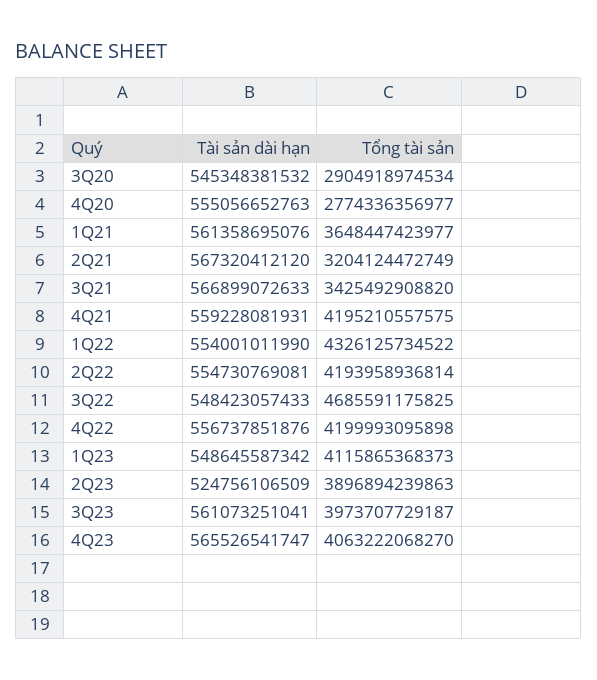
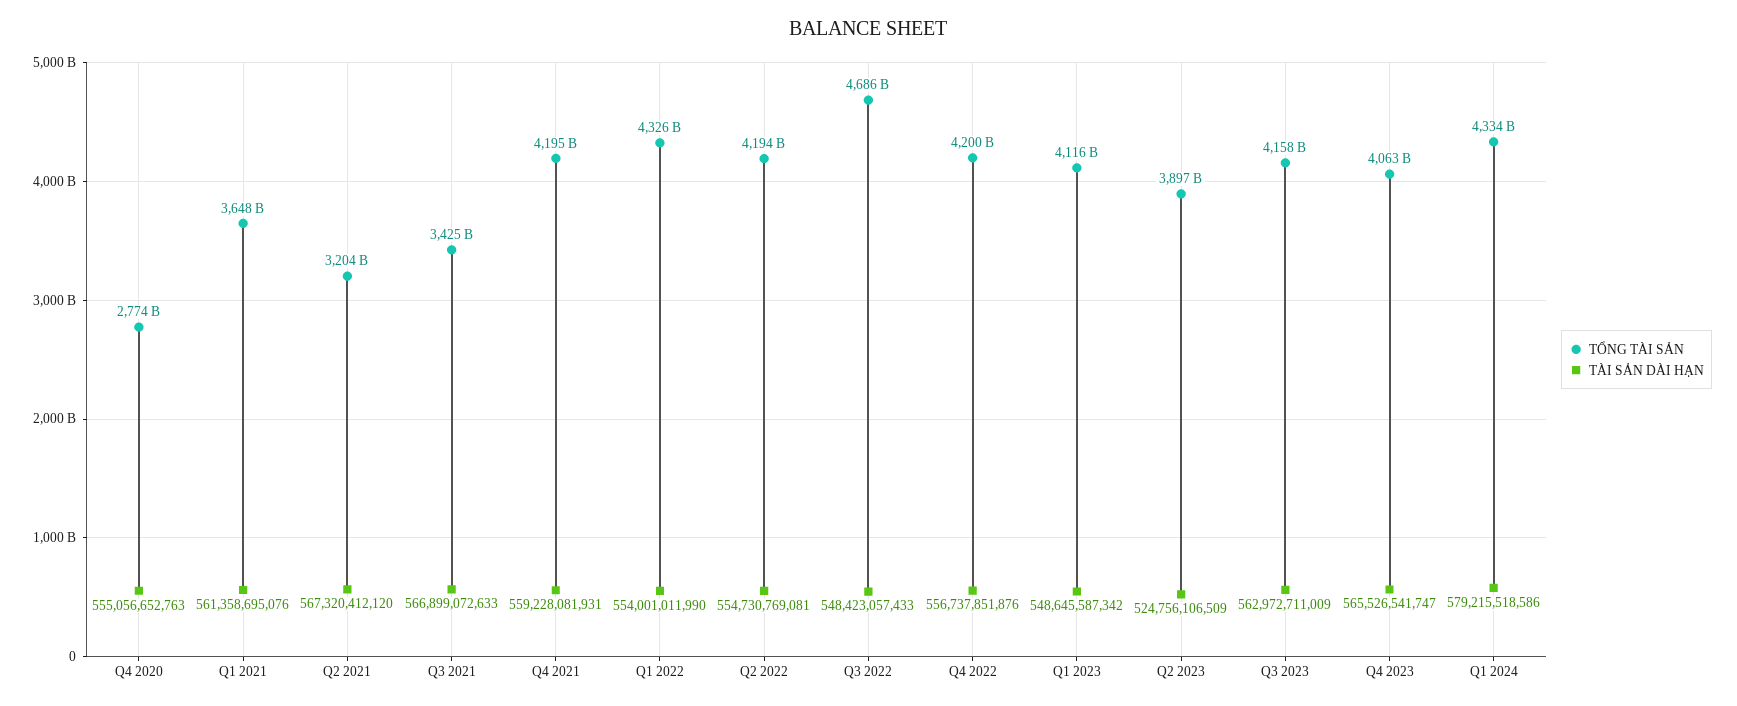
Tài sản dài hạn, 3Q20: 545348381532 -> none
Tổng tài sản, 3Q20: 2904918974534 -> none
Tài sản dài hạn, 3Q23: 561073251041 -> 562972711009
Tổng tài sản, 3Q23: 3973707729187 -> 4158000000000
Tổng tài sản, Q1 2024: none -> 4334000000000
Tài sản dài hạn, Q1 2024: none -> 579215518586

